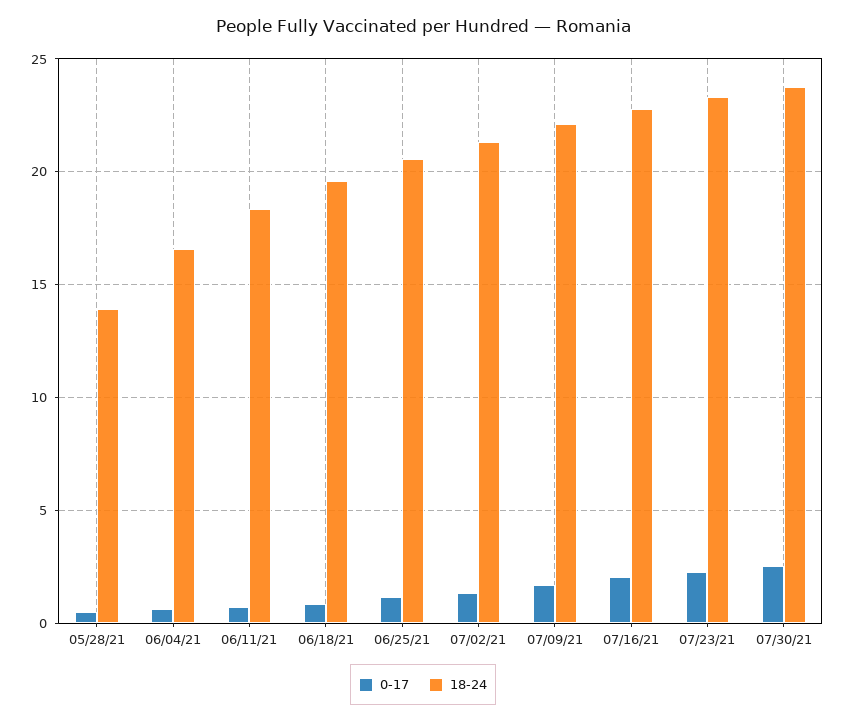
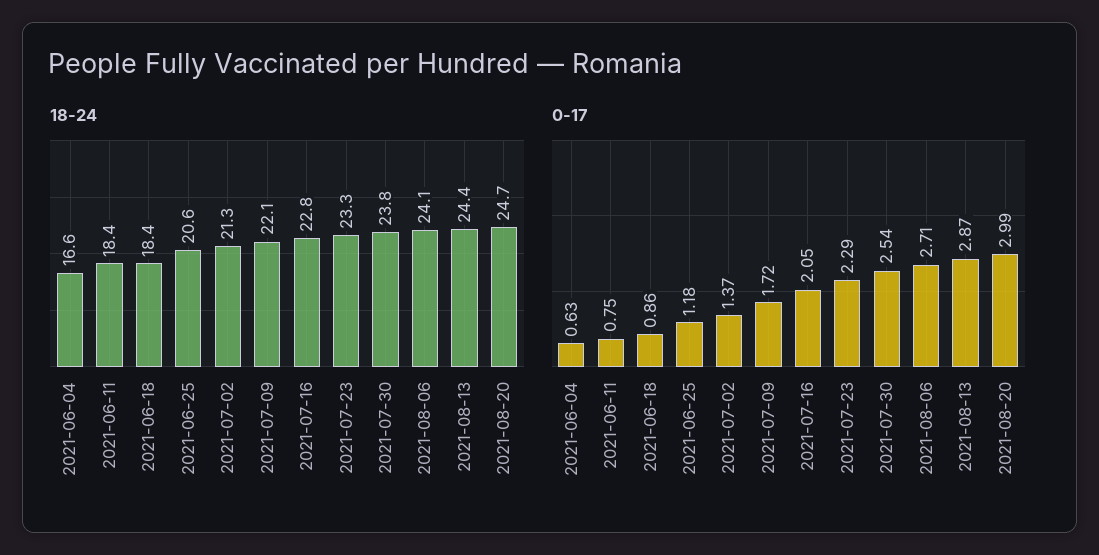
0-17, 05/28/21: 0.5 -> none
18-24, 05/28/21: 14 -> none
18-24, 06/18/21: 19.5 -> 18.4
18-24, 2021-08-06: none -> 24.1
18-24, 2021-08-13: none -> 24.4
18-24, 2021-08-20: none -> 24.7
0-17, 2021-08-06: none -> 2.71
0-17, 2021-08-13: none -> 2.87
0-17, 2021-08-20: none -> 2.99

